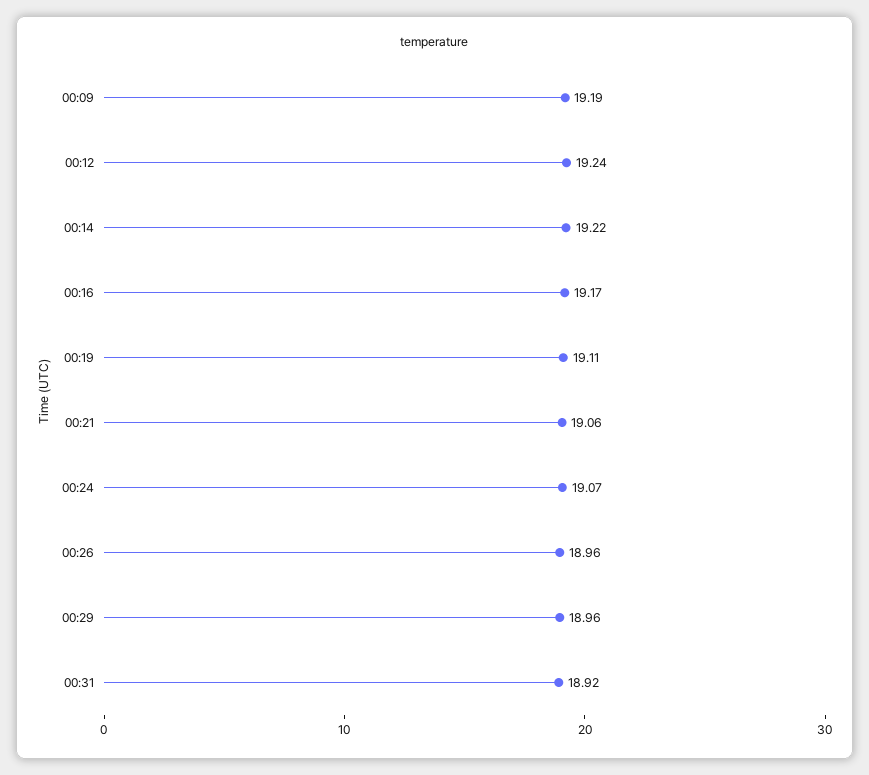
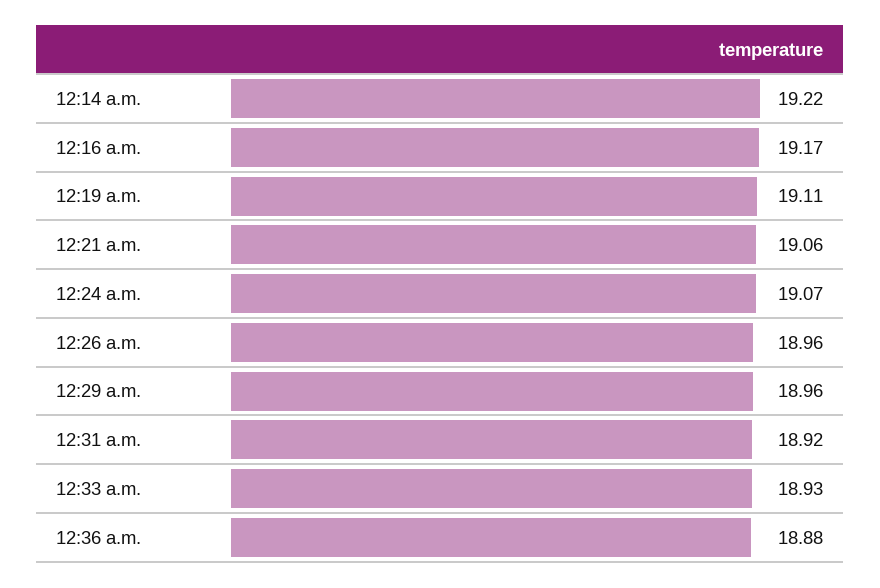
00:09: 19.19 -> none
00:12: 19.24 -> none
12:33 a.m.: none -> 18.93
12:36 a.m.: none -> 18.88

